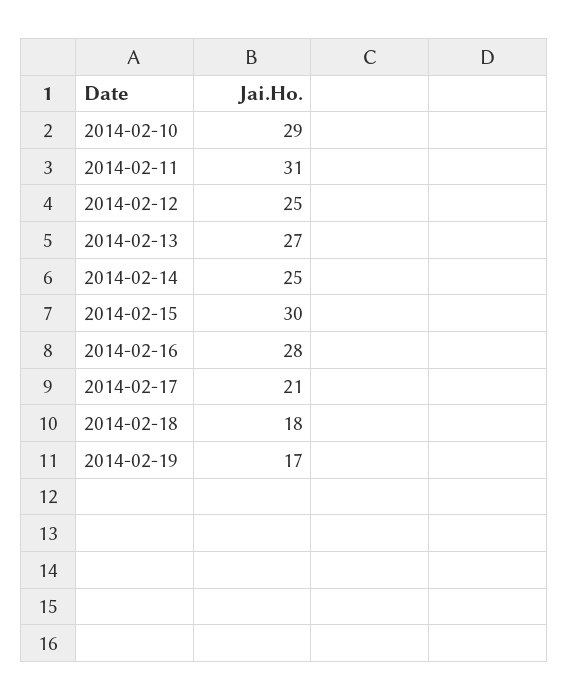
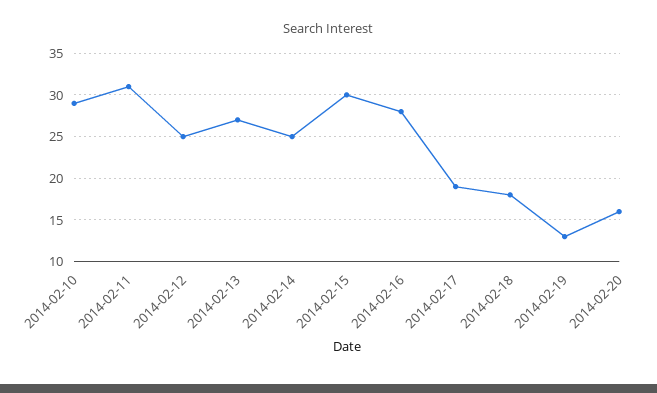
2014-02-17: 21 -> 19
2014-02-19: 17 -> 13
2014-02-20: none -> 16

